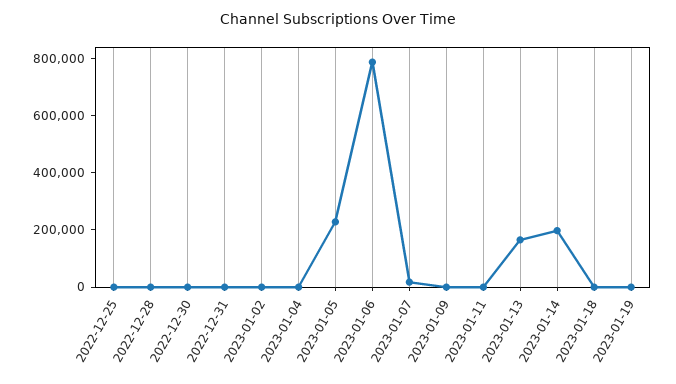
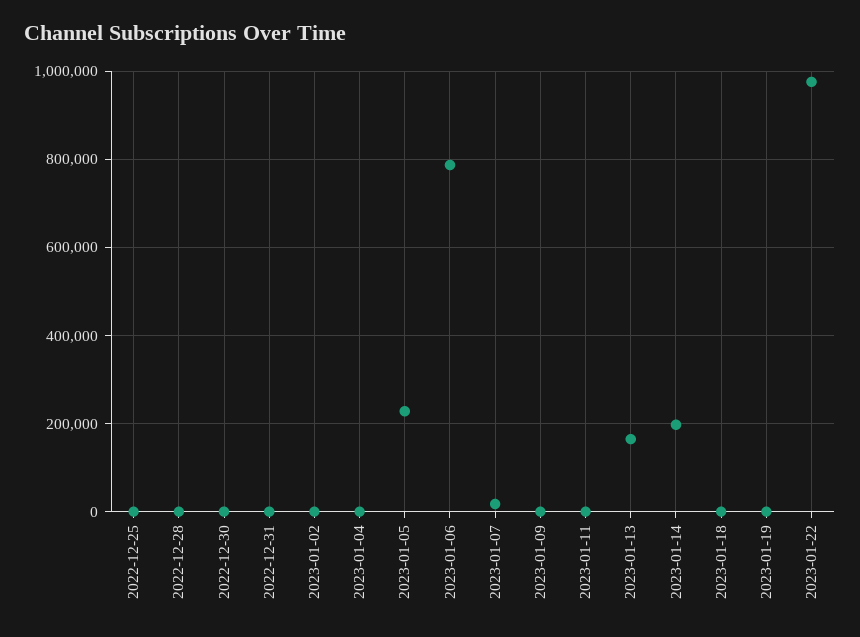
2023-01-22: none -> 980000

